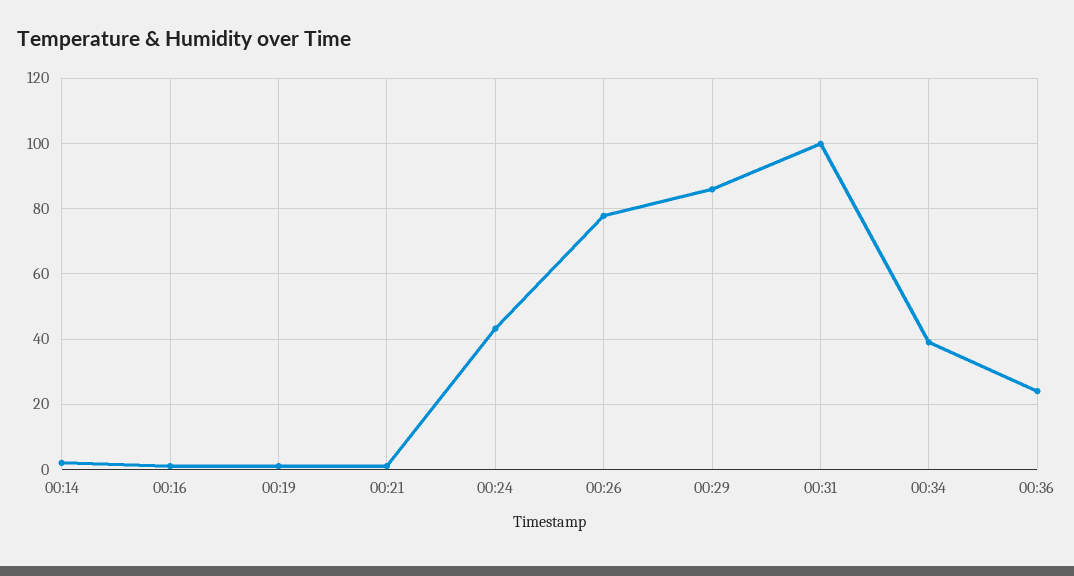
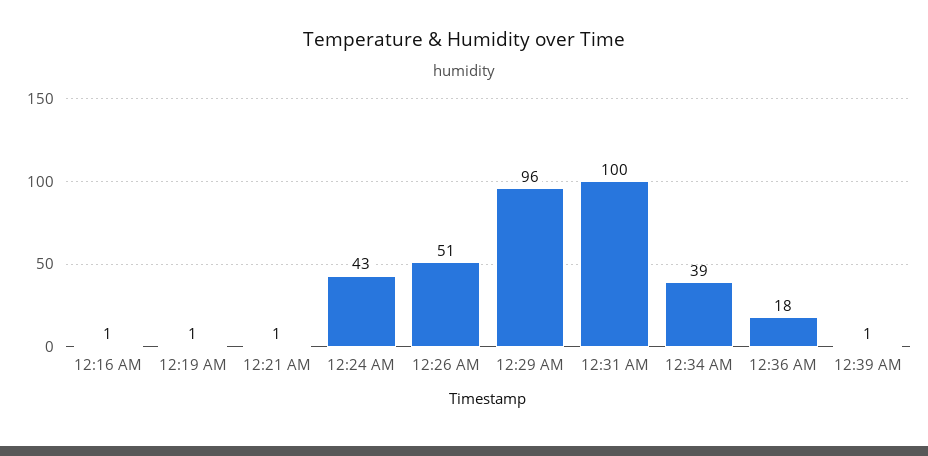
00:14: 2 -> none
00:26: 78 -> 51
00:29: 86 -> 96
00:36: 24 -> 18
12:39 AM: none -> 1

